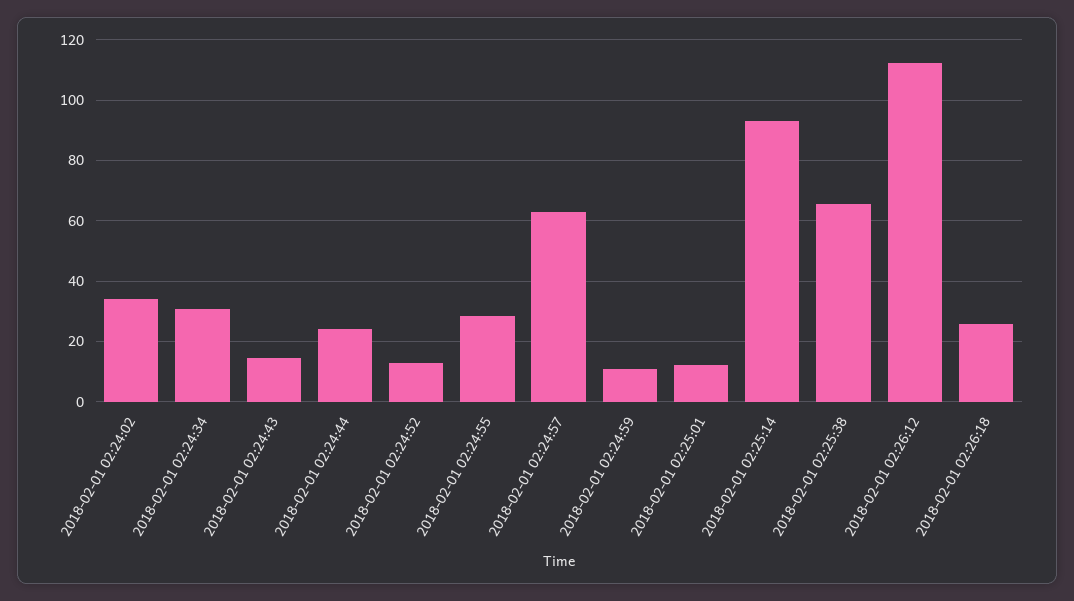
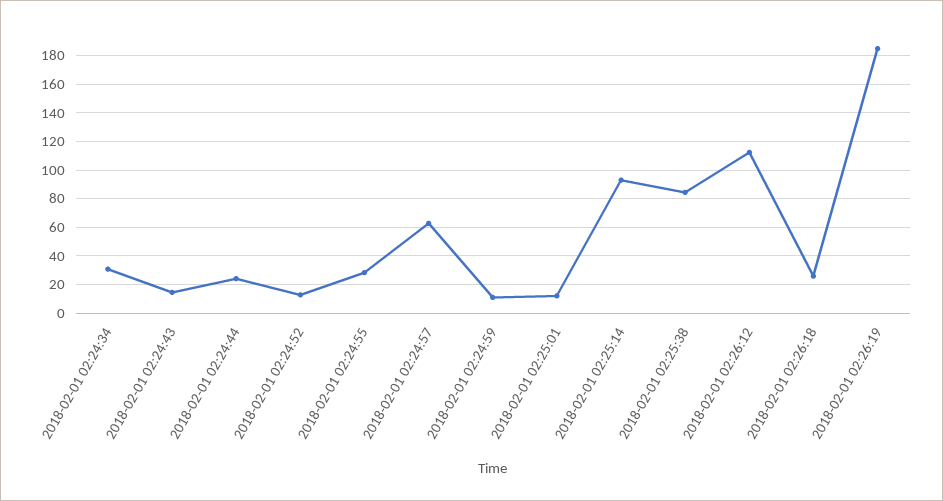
2018-02-01 02:24:02: 34 -> none
2018-02-01 02:25:38: 66 -> 85
2018-02-01 02:26:19: none -> 185

